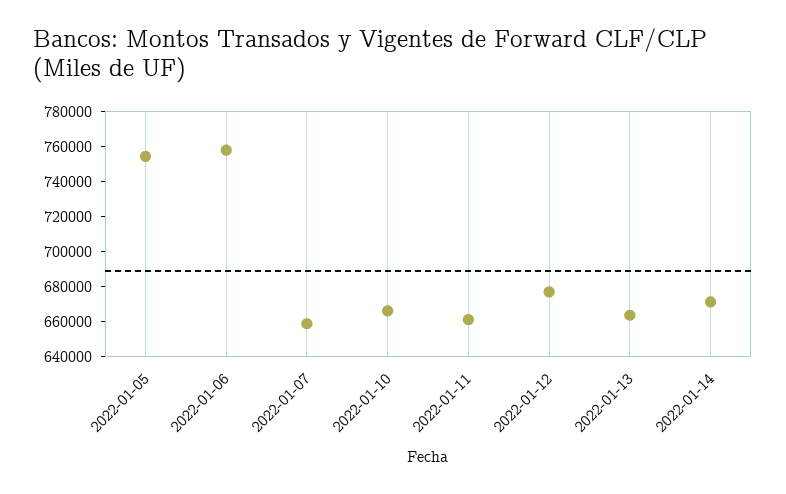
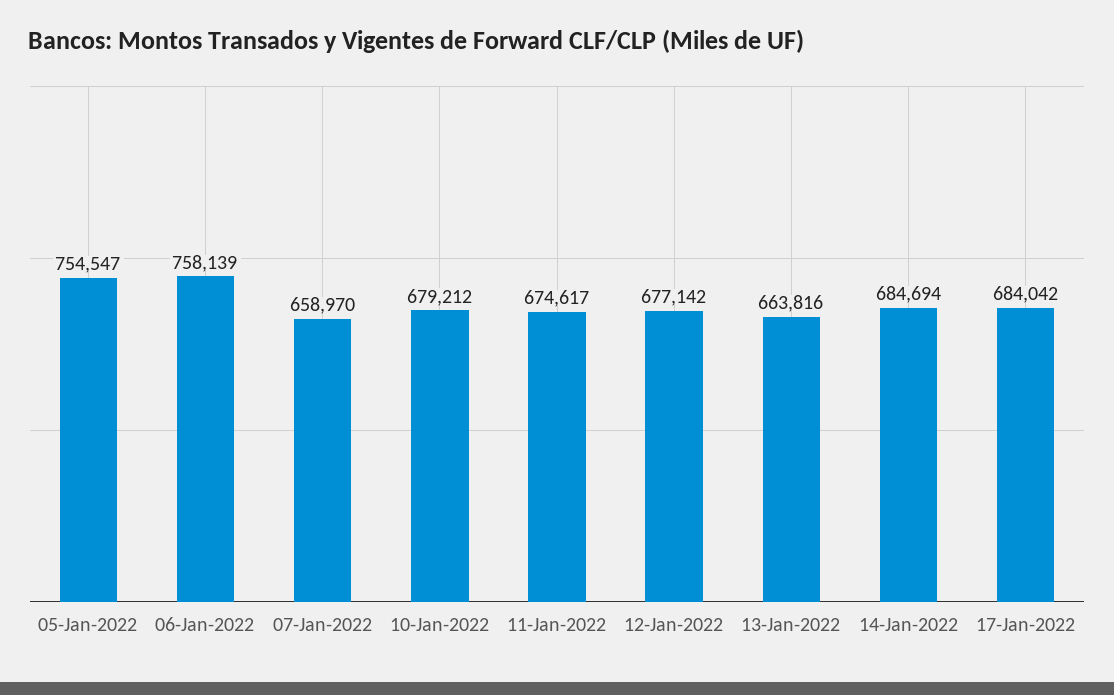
2022-01-10: 665000 -> 679212
2022-01-11: 660000 -> 674617
2022-01-14: 670000 -> 684694
17-Jan-2022: none -> 684042

